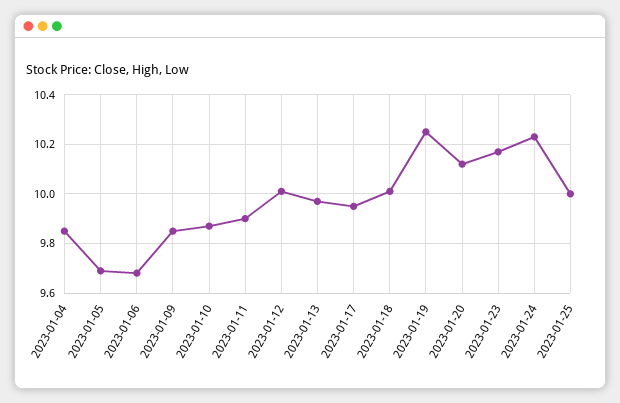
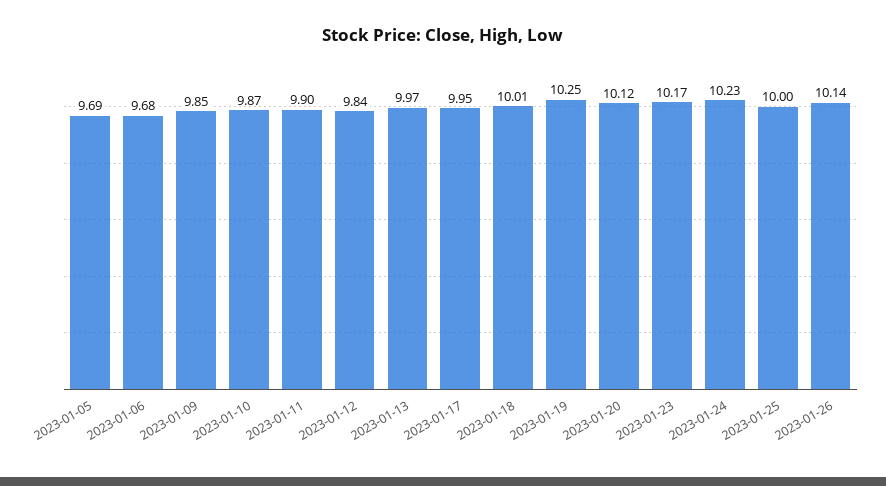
2023-01-04: 9.85 -> none
2023-01-12: 10 -> 9.84
2023-01-26: none -> 10.14

